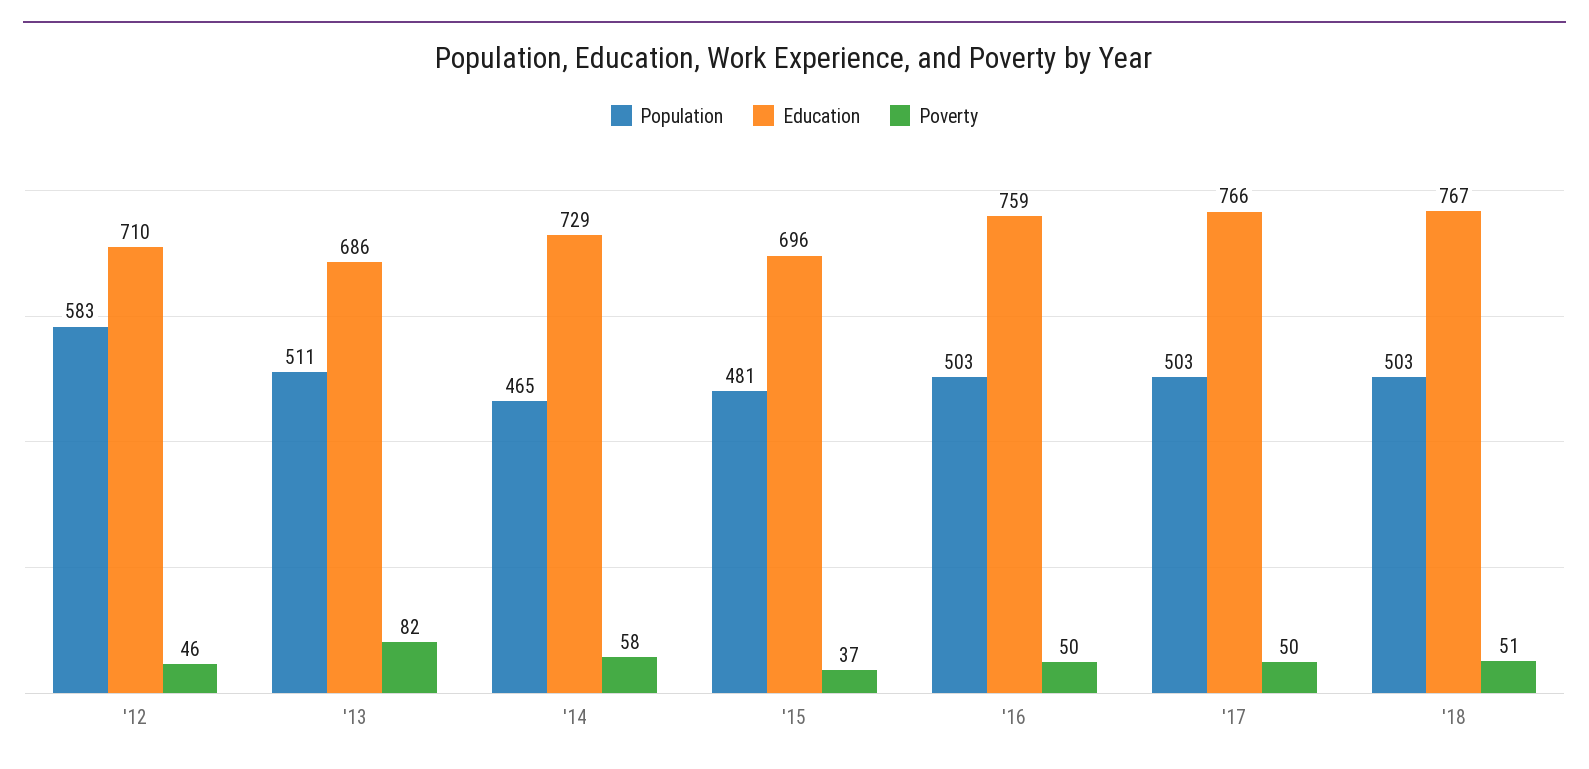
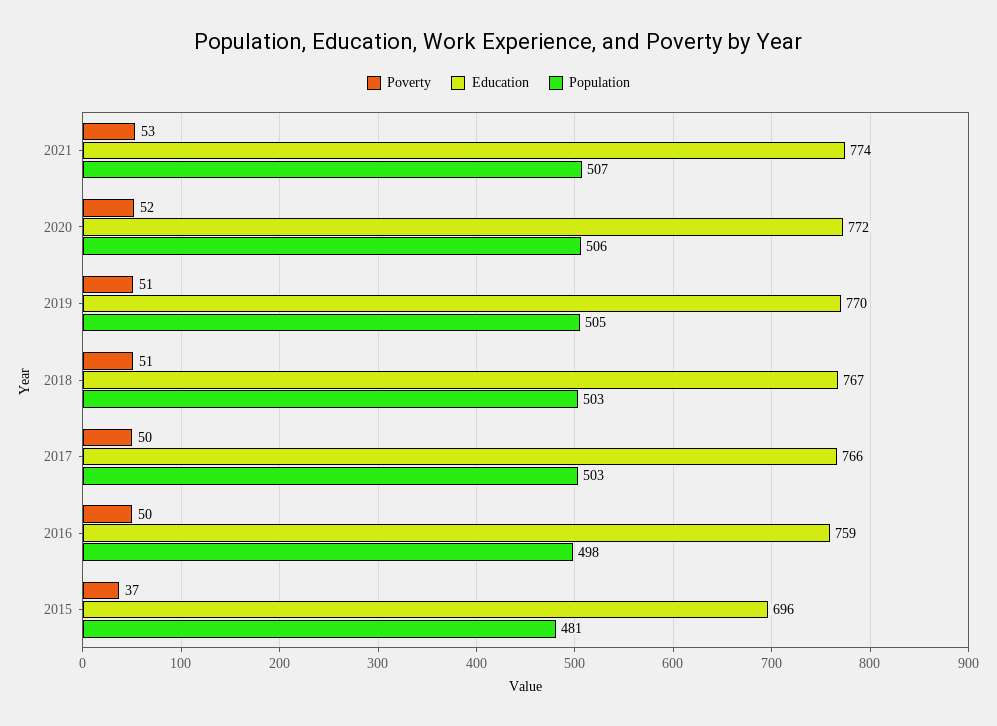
Population, '12: 583 -> none
Education, '12: 710 -> none
Poverty, '12: 46 -> none
Population, '13: 511 -> none
Education, '13: 686 -> none
Poverty, '13: 82 -> none
Population, '14: 465 -> none
Education, '14: 729 -> none
Poverty, '14: 58 -> none
Population, '16: 503 -> 498
Poverty, 2021: none -> 53
Education, 2021: none -> 774
Population, 2021: none -> 507
Poverty, 2020: none -> 52
Education, 2020: none -> 772
Population, 2020: none -> 506
Poverty, 2019: none -> 51
Education, 2019: none -> 770
Population, 2019: none -> 505

